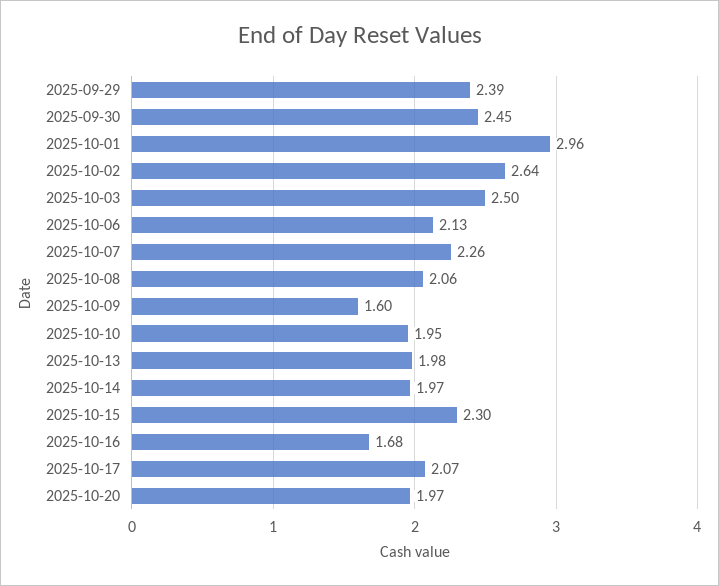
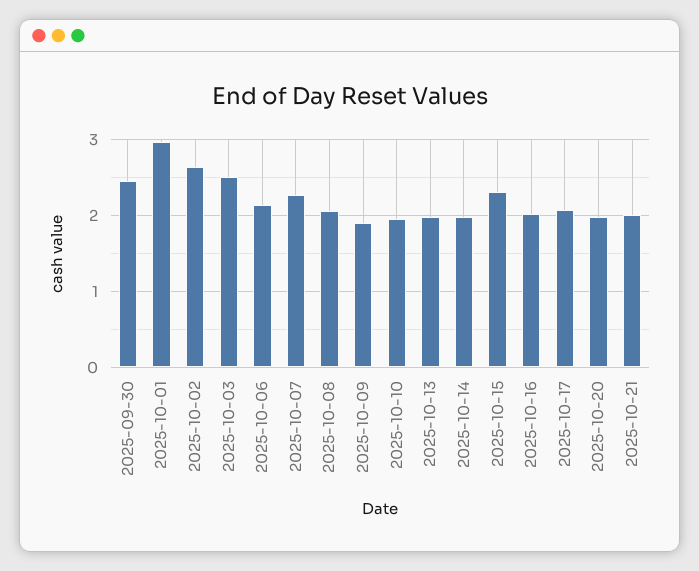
2025-09-29: 2.39 -> none
2025-10-09: 1.6 -> 1.9
2025-10-16: 1.68 -> 2
2025-10-21: none -> 2

